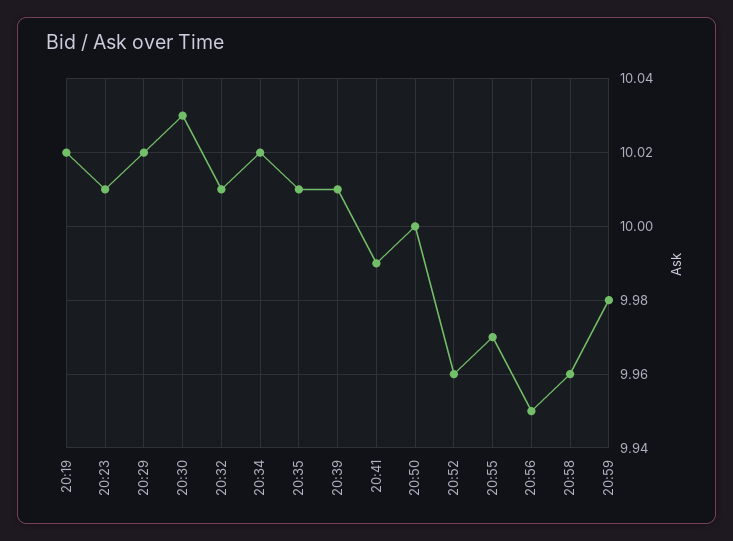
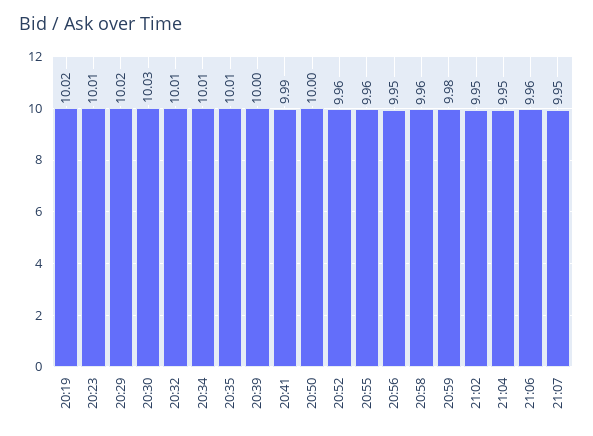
20:34: 10.02 -> 10.01
20:39: 10.01 -> 10
20:55: 9.97 -> 9.96
21:02: none -> 9.95
21:04: none -> 9.95
21:06: none -> 9.96
21:07: none -> 9.95

